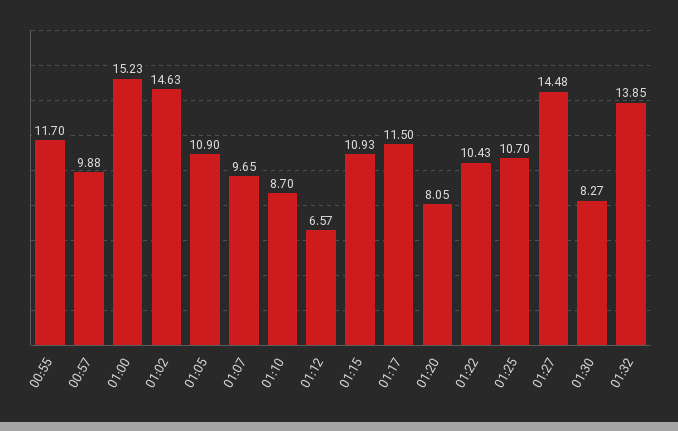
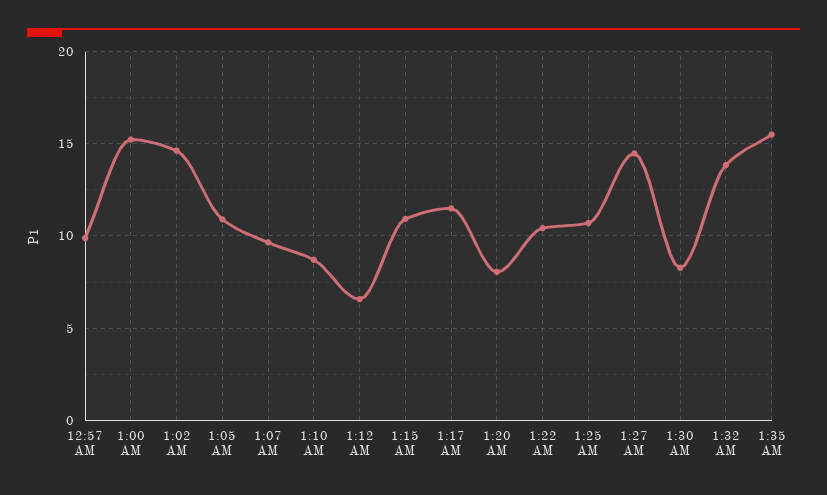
00:55: 11.7 -> none
1:35 AM: none -> 15.5

